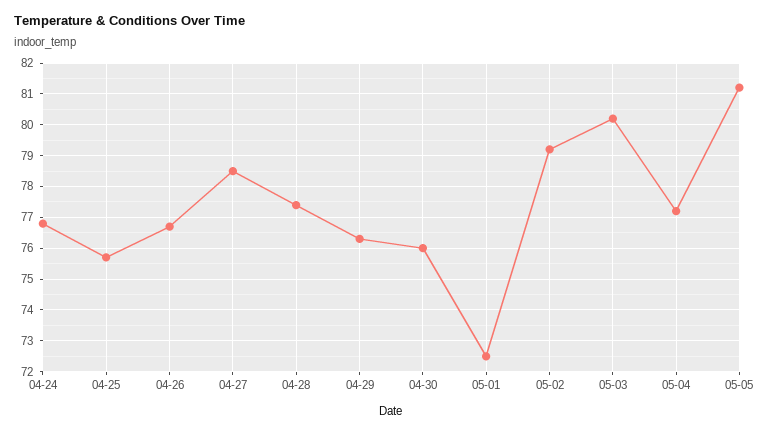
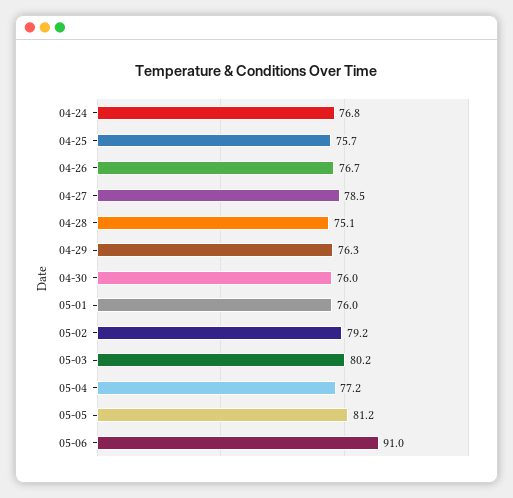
04-28: 77.5 -> 75.1
05-01: 72.5 -> 76
05-06: none -> 91

